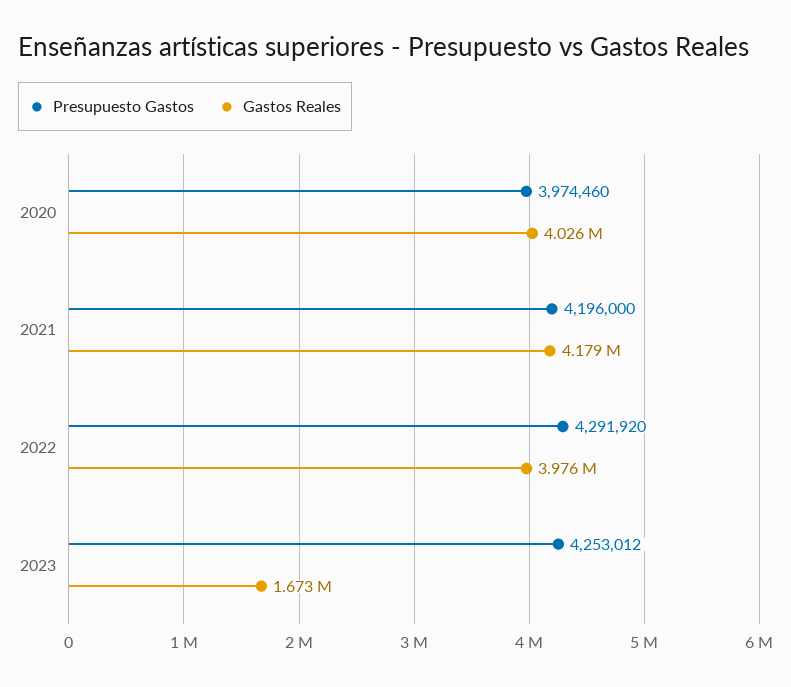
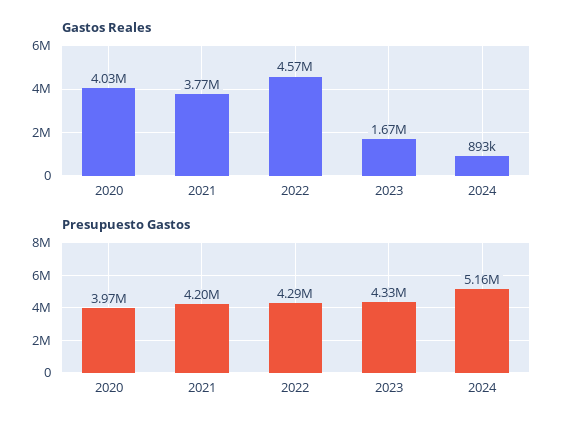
Gastos Reales, 2021: 4179000 -> 3770000
Gastos Reales, 2022: 3976000 -> 4570000
Presupuesto Gastos, 2023: 4253012 -> 4330000
Gastos Reales, 2024: none -> 893000
Presupuesto Gastos, 2024: none -> 5160000

